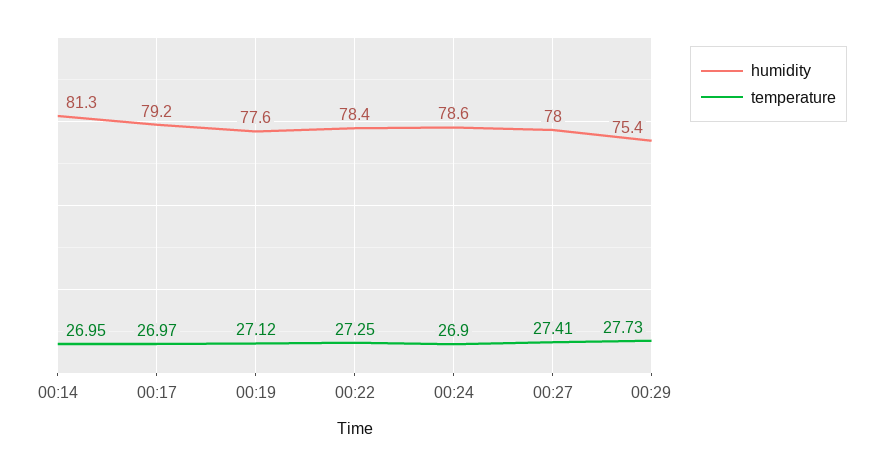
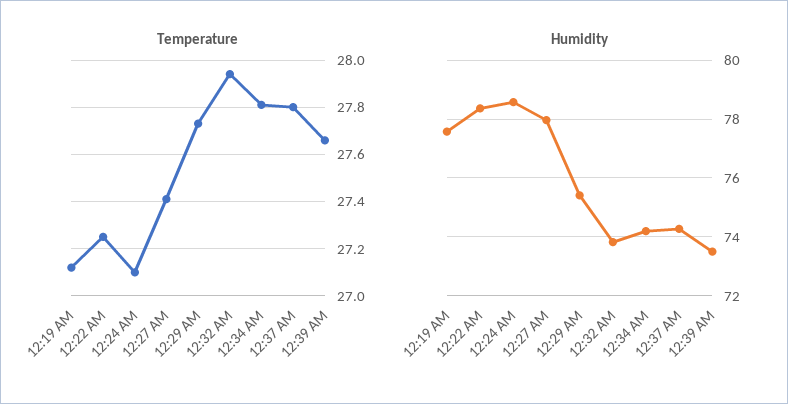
humidity, 00:14: 81.3 -> none
temperature, 00:14: 26.95 -> none
humidity, 00:17: 79.2 -> none
temperature, 00:17: 26.97 -> none
temperature, 00:24: 26.9 -> 27.1
temperature, 12:32 AM: none -> 27.95
temperature, 12:34 AM: none -> 27.8
temperature, 12:37 AM: none -> 27.8
temperature, 12:39 AM: none -> 27.65
humidity, 12:32 AM: none -> 73.75
humidity, 12:34 AM: none -> 74.25
humidity, 12:37 AM: none -> 74.25
humidity, 12:39 AM: none -> 73.5

